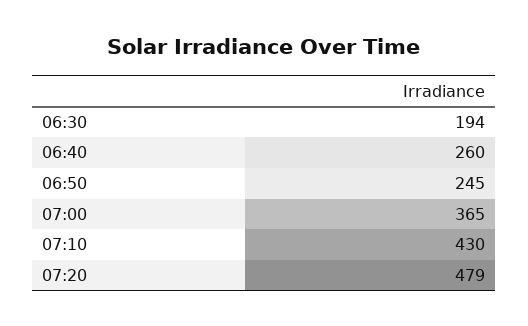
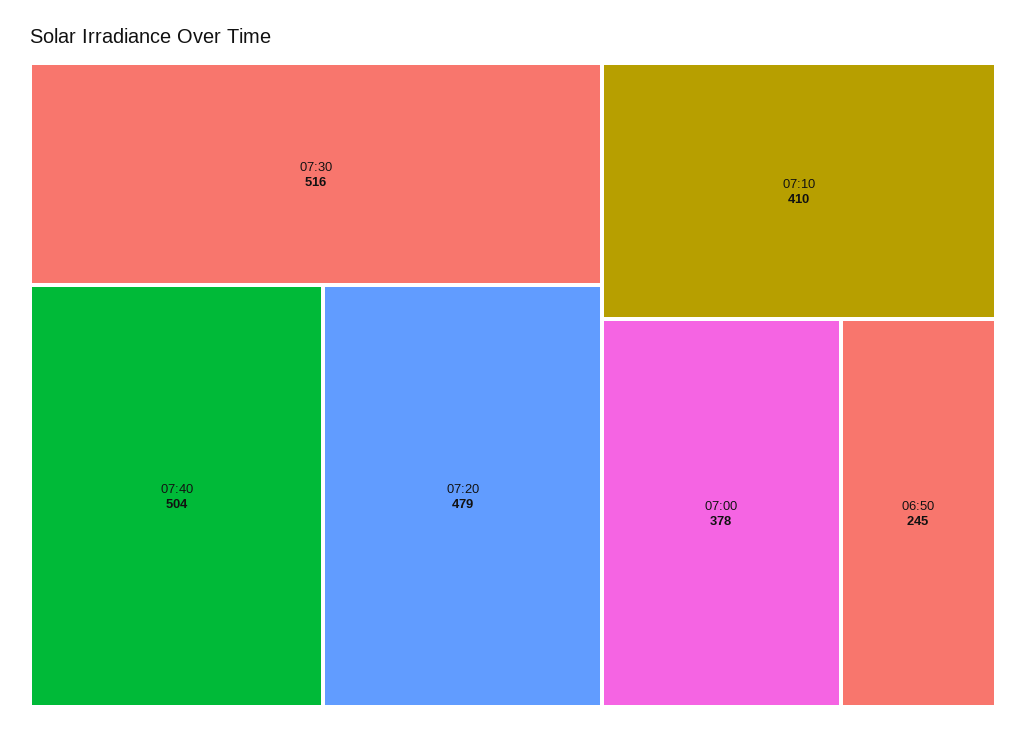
06:30: 194 -> none
06:40: 260 -> none
07:00: 365 -> 378
07:10: 430 -> 410
07:30: none -> 516
07:40: none -> 504

